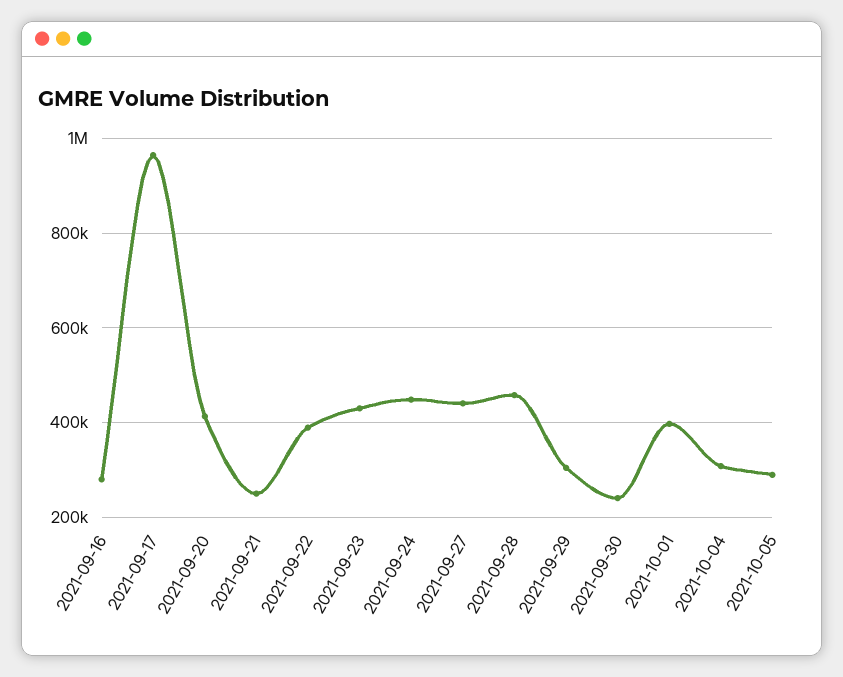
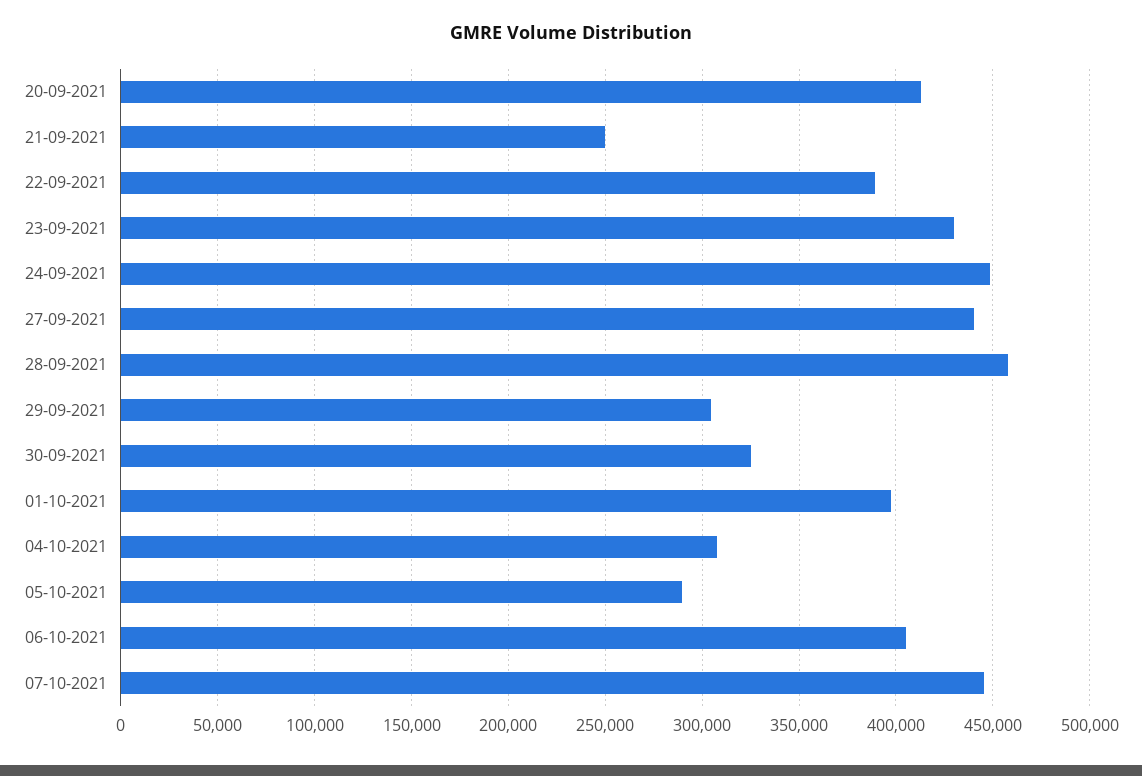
2021-09-16: 280000 -> none
2021-09-17: 960000 -> none
2021-09-30: 240000 -> 325000
06-10-2021: none -> 405000
07-10-2021: none -> 445000

